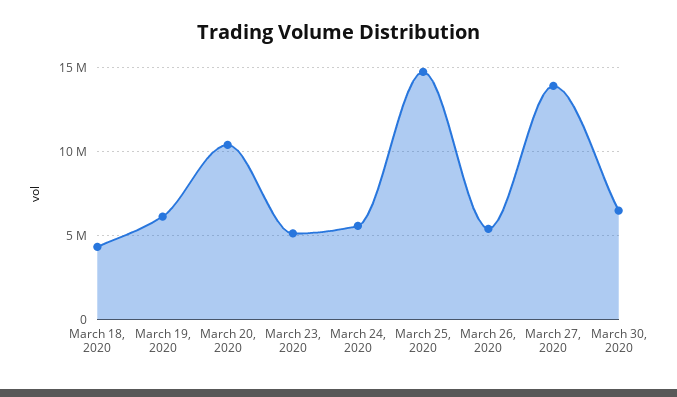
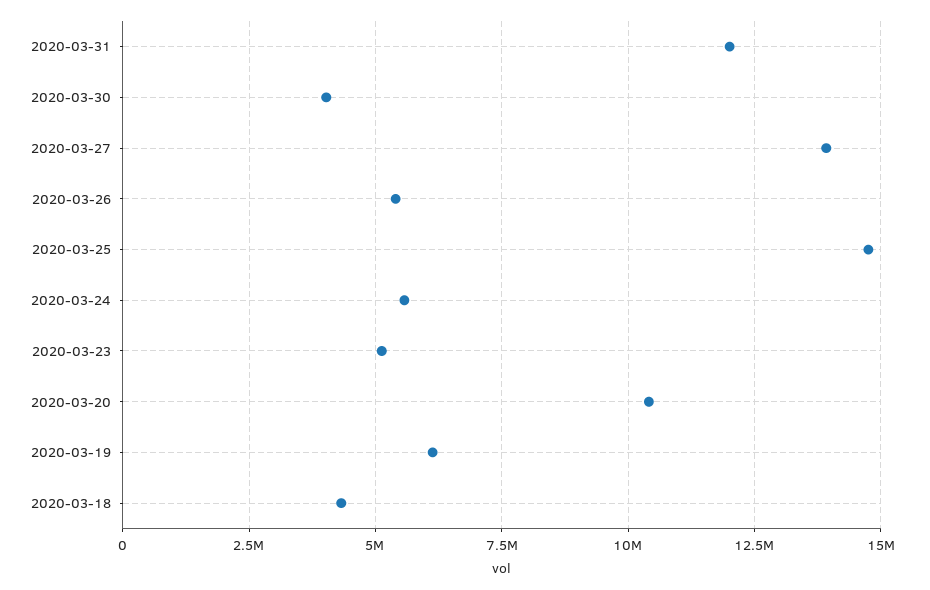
March 30, 2020: 6500000 -> 4000000
2020-03-31: none -> 12000000

